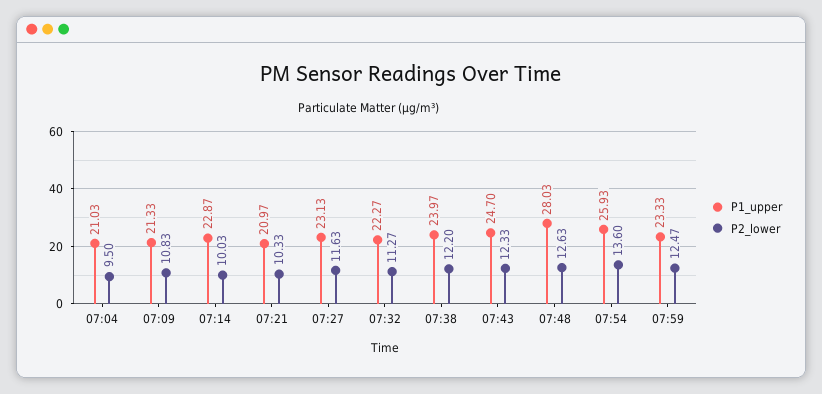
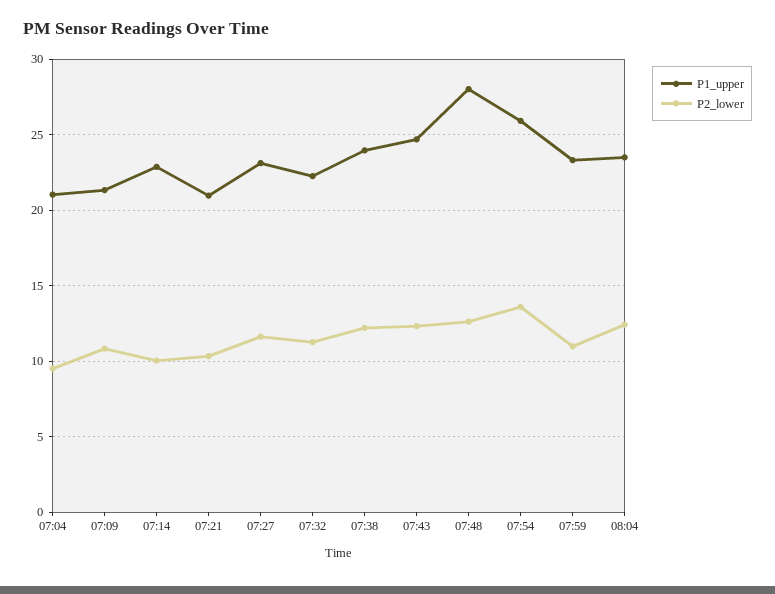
P2_lower, 07:59: 12.47 -> 11
P1_upper, 08:04: none -> 23.5
P2_lower, 08:04: none -> 12.5

